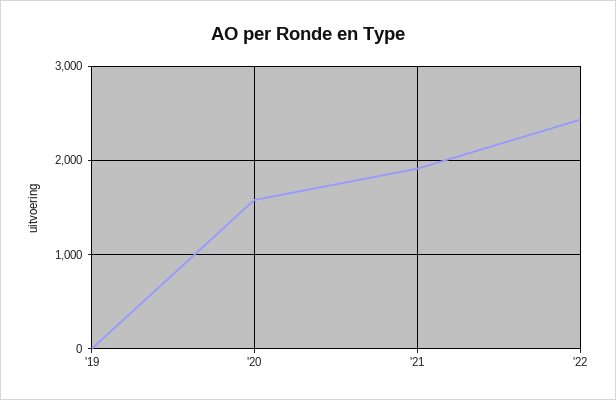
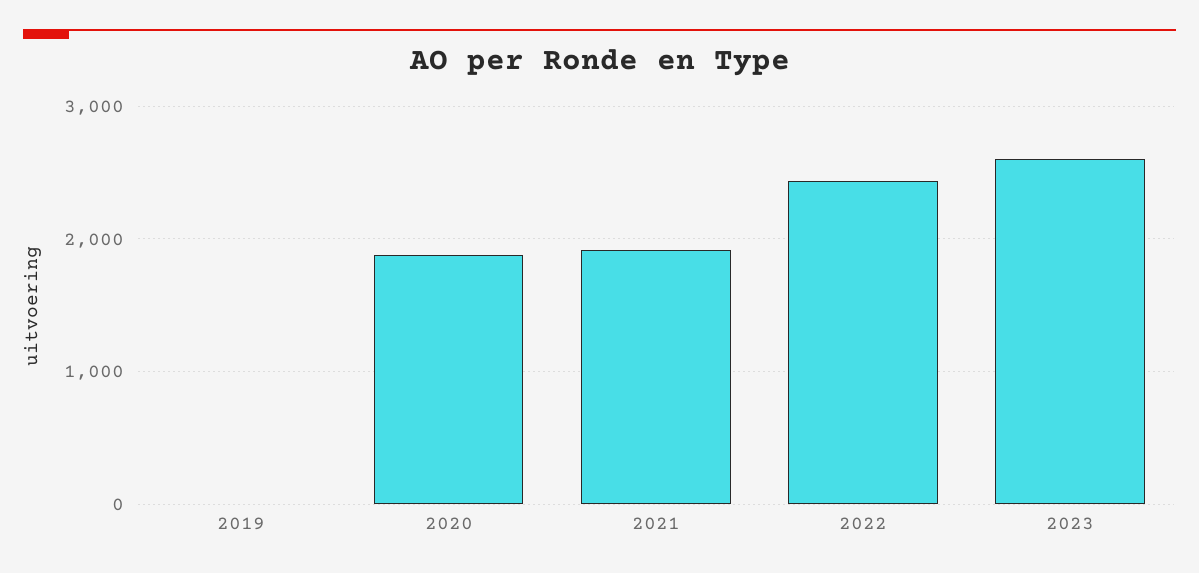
'20: 1600 -> 1900
2023: none -> 2600

